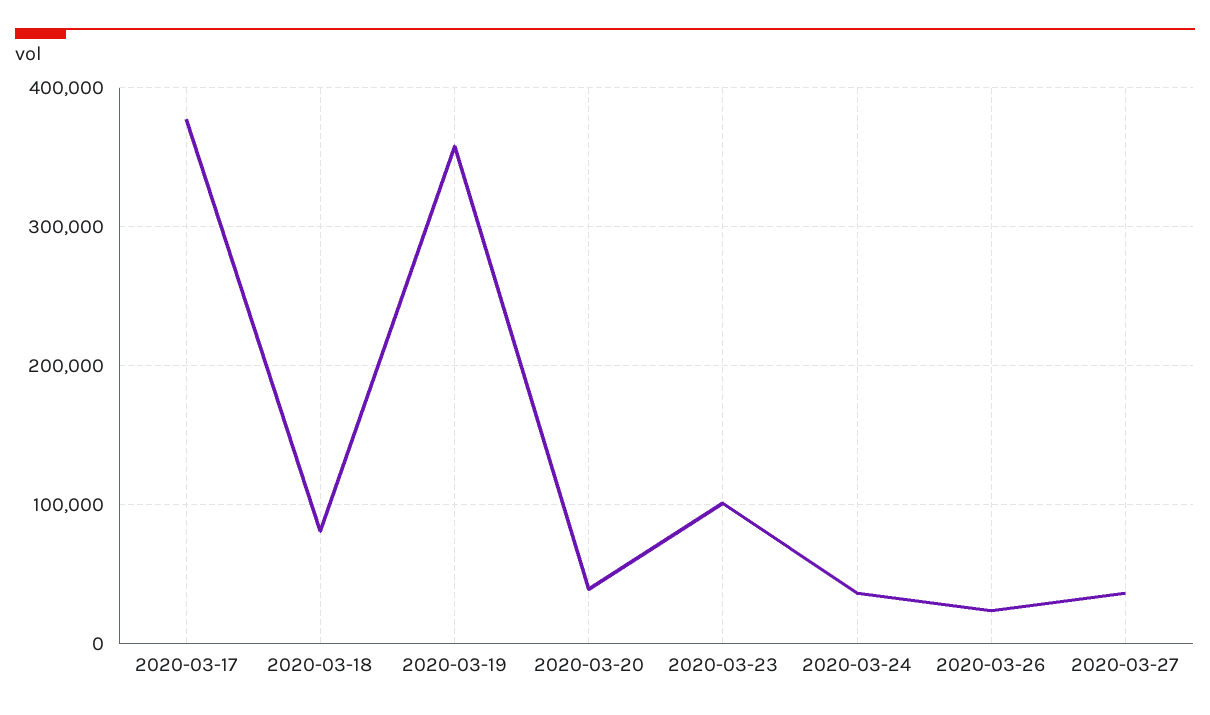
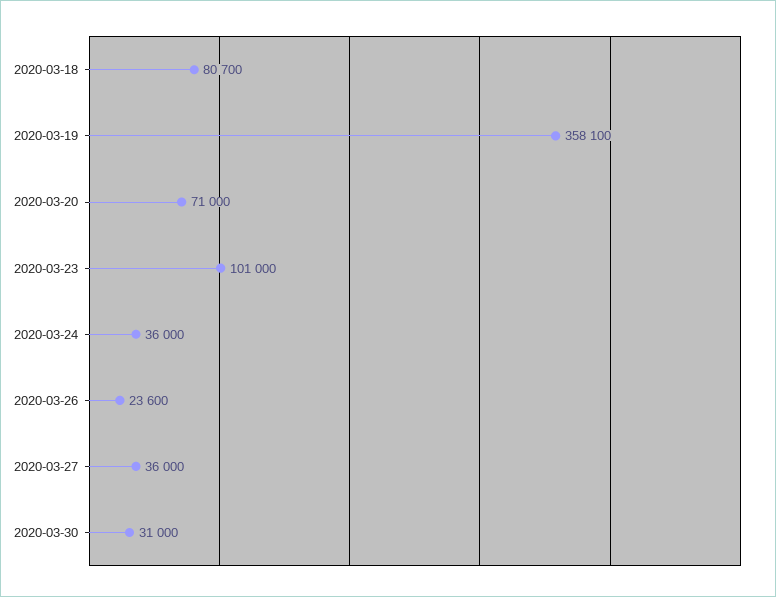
2020-03-17: 380000 -> none
2020-03-20: 40000 -> 71000
2020-03-30: none -> 31000

